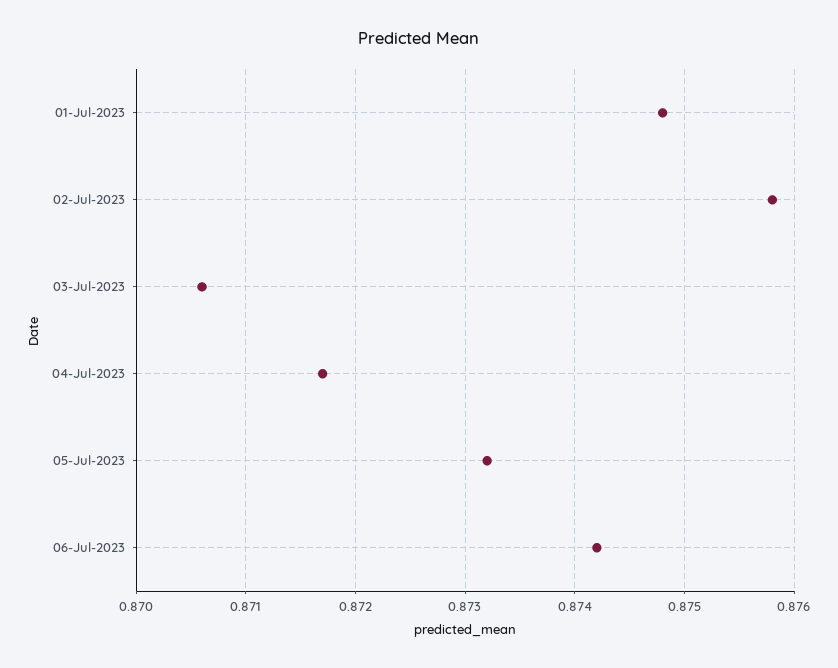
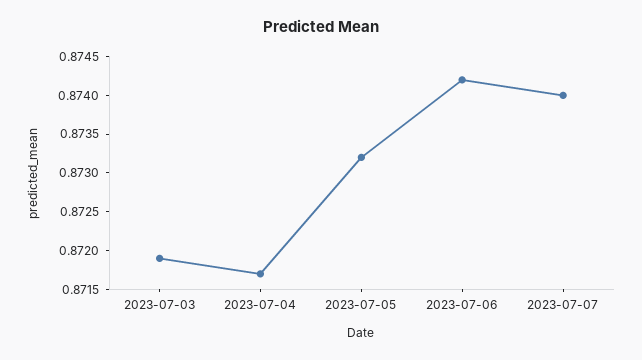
01-Jul-2023: 0.8748 -> none
02-Jul-2023: 0.8758 -> none
03-Jul-2023: 0.8706 -> 0.872
2023-07-07: none -> 0.874

